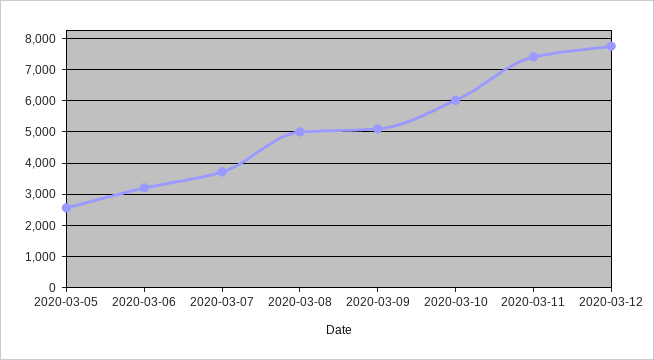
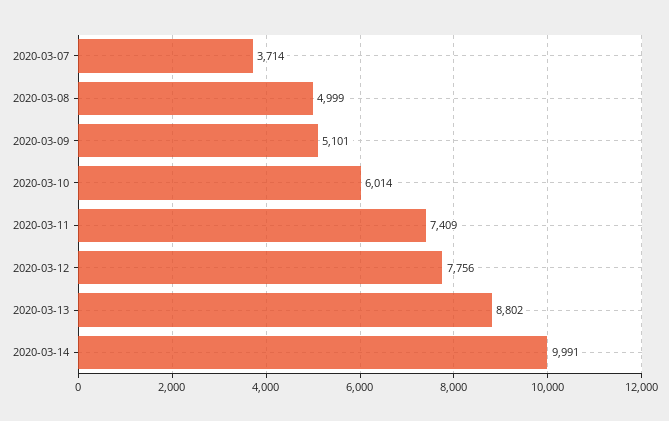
2020-03-05: 2600 -> none
2020-03-06: 3200 -> none
2020-03-13: none -> 8802
2020-03-14: none -> 9991

